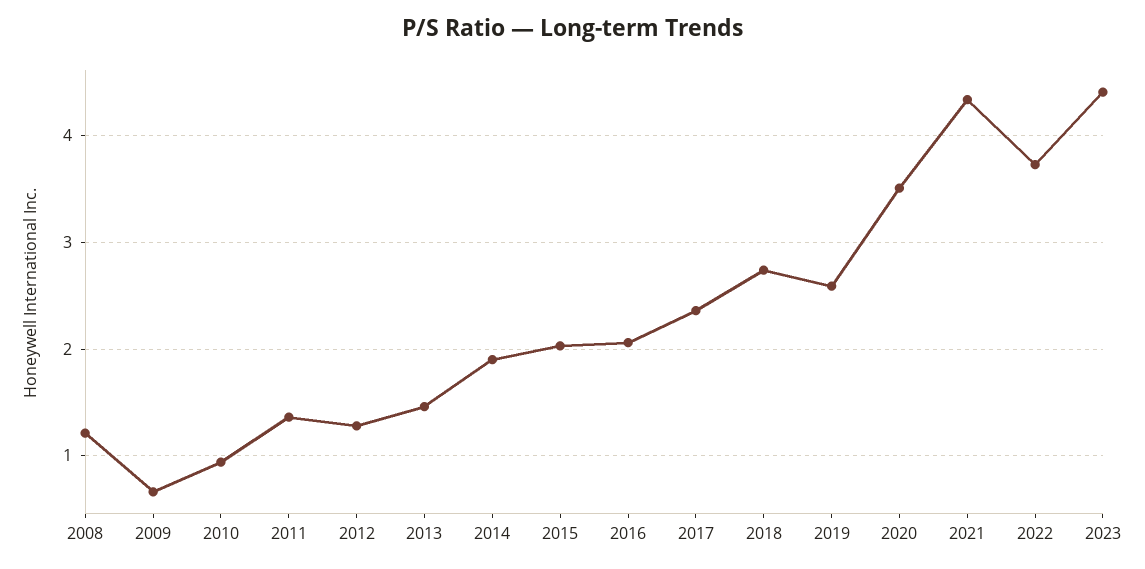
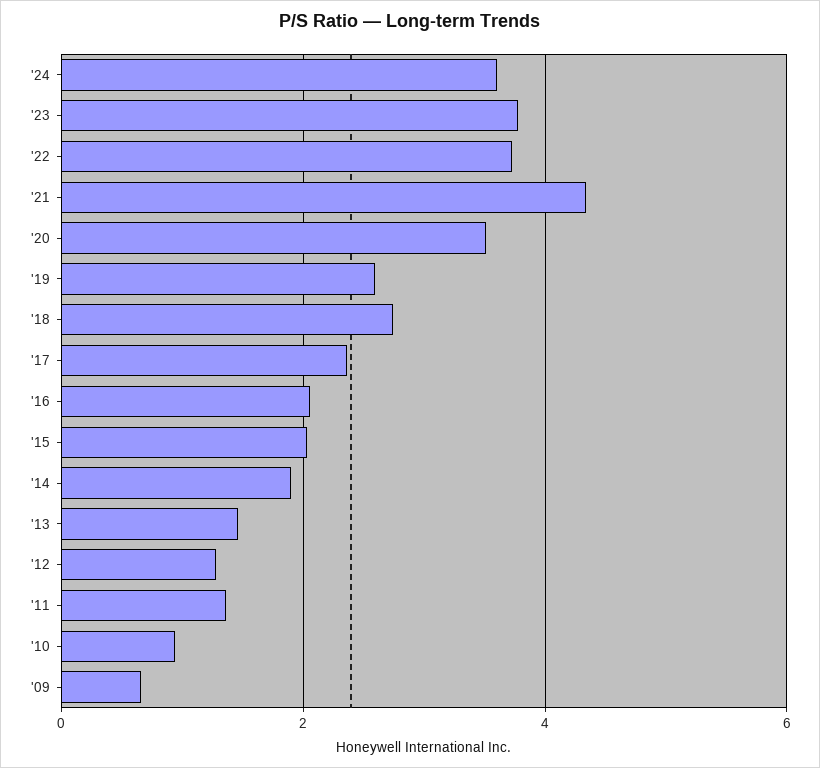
2008: 1.2 -> none
2023: 4.4 -> 3.8
'24: none -> 3.6

